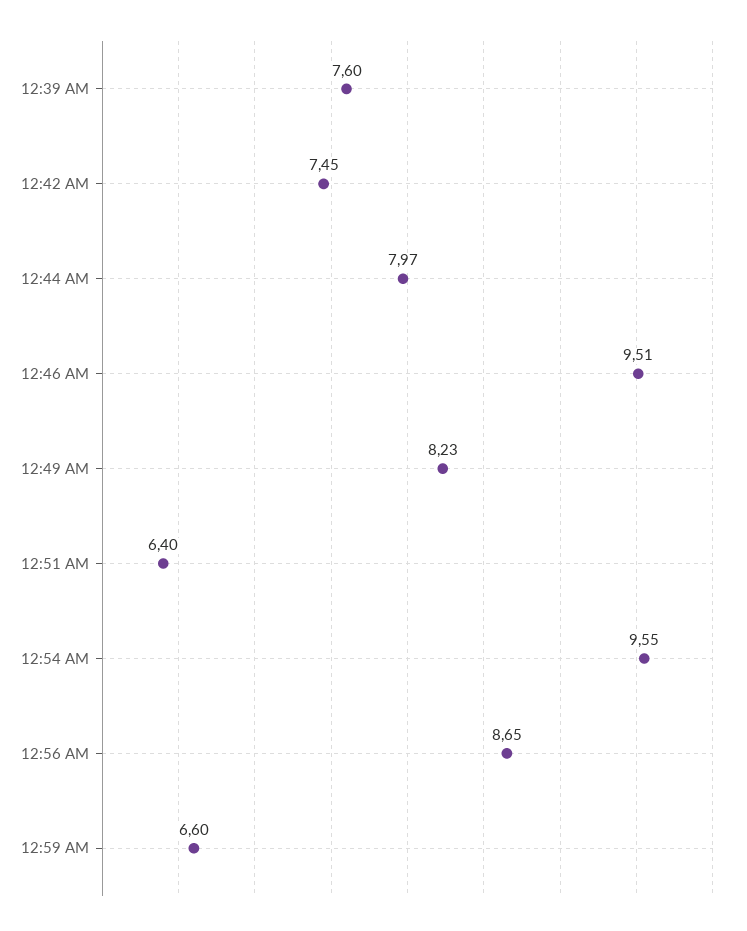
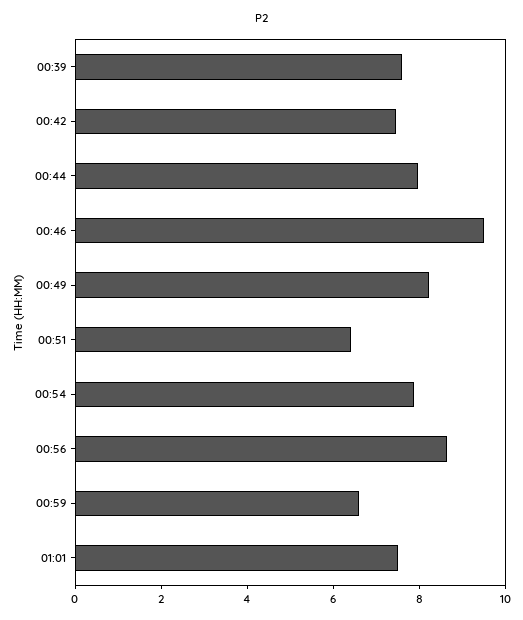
12:54 AM: 9.55 -> 8
01:01: none -> 7.5

